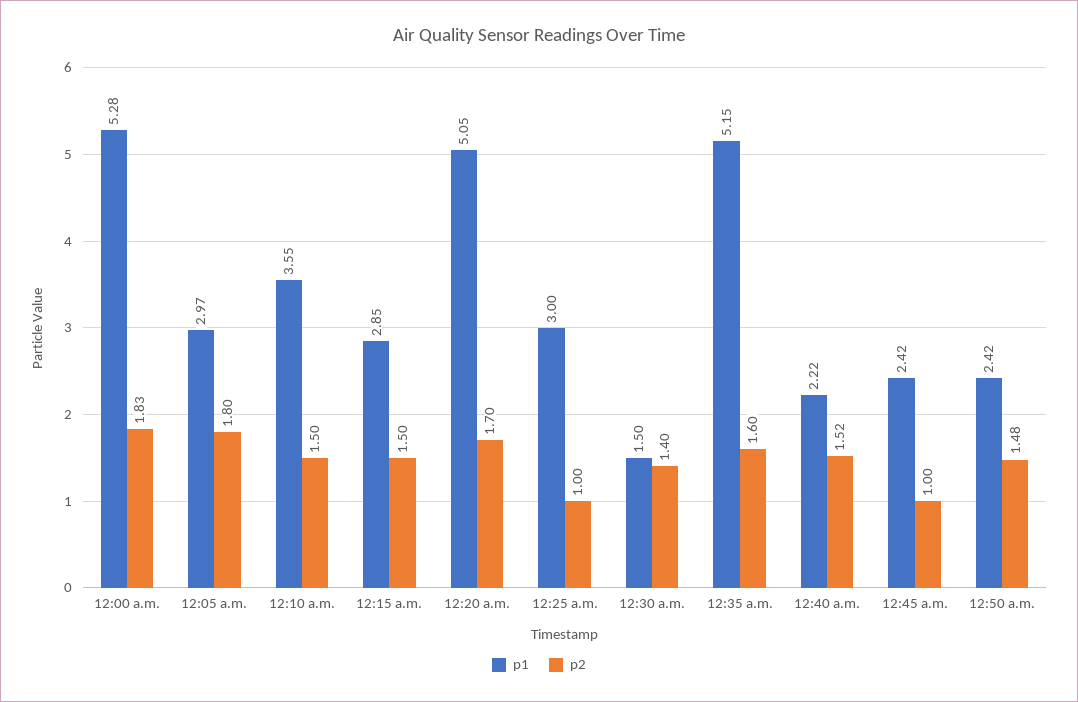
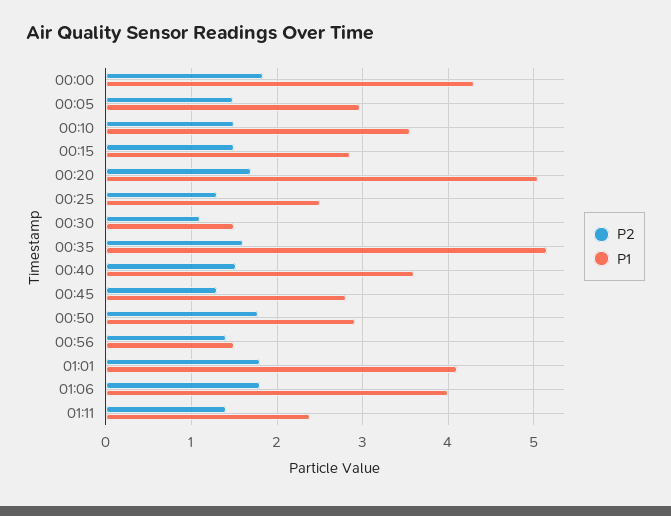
p1, 12:00 a.m.: 5.28 -> 4.3
p2, 12:05 a.m.: 1.8 -> 1.5
p1, 12:25 a.m.: 3 -> 2.5
p2, 12:25 a.m.: 1 -> 1.3
p2, 12:30 a.m.: 1.4 -> 1.1
p1, 12:40 a.m.: 2.22 -> 3.6
p1, 12:45 a.m.: 2.42 -> 2.8
p2, 12:45 a.m.: 1 -> 1.3
p1, 12:50 a.m.: 2.42 -> 2.9
p2, 12:50 a.m.: 1.48 -> 1.8
p2, 00:56: none -> 1.4
p1, 00:56: none -> 1.5
p2, 01:01: none -> 1.8
p1, 01:01: none -> 4.1
p2, 01:06: none -> 1.8
p1, 01:06: none -> 4
p2, 01:11: none -> 1.4
p1, 01:11: none -> 2.4

